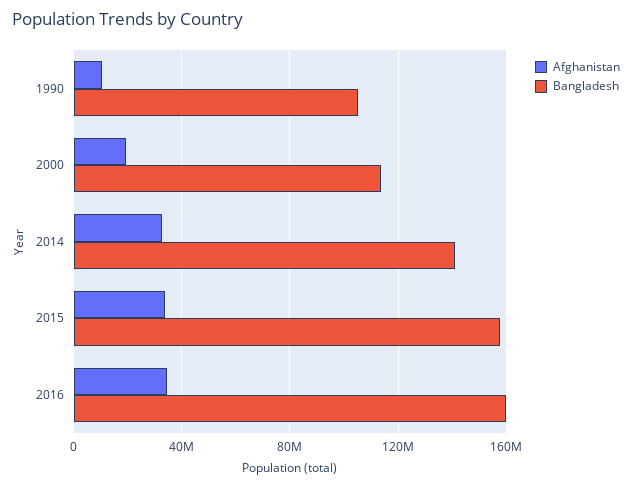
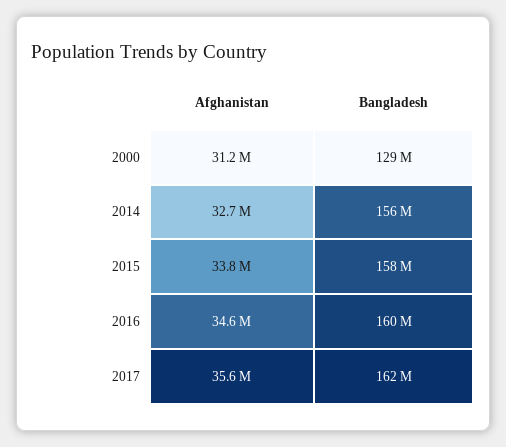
Afghanistan, 1990: 10000000 -> none
Bangladesh, 1990: 105000000 -> none
Afghanistan, 2000: 20000000 -> 31200000
Bangladesh, 2000: 115000000 -> 129000000
Bangladesh, 2014: 140000000 -> 156000000
Afghanistan, 2017: none -> 35600000
Bangladesh, 2017: none -> 162000000

